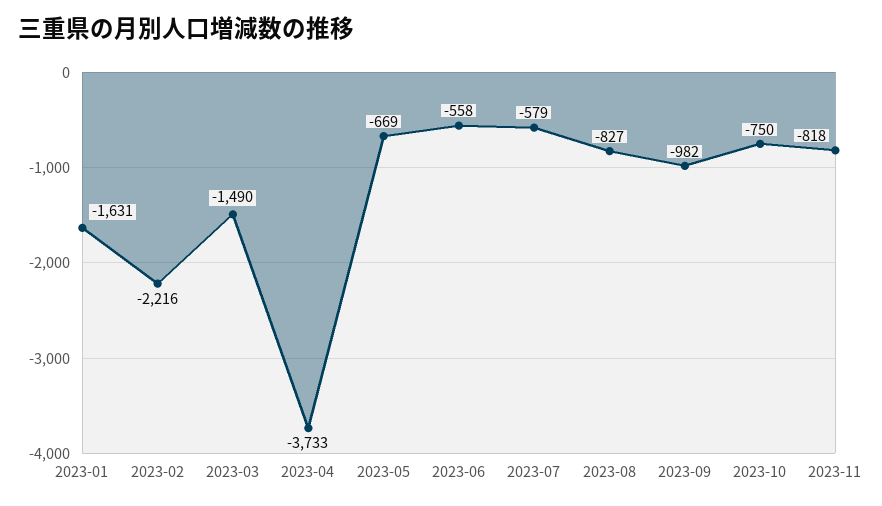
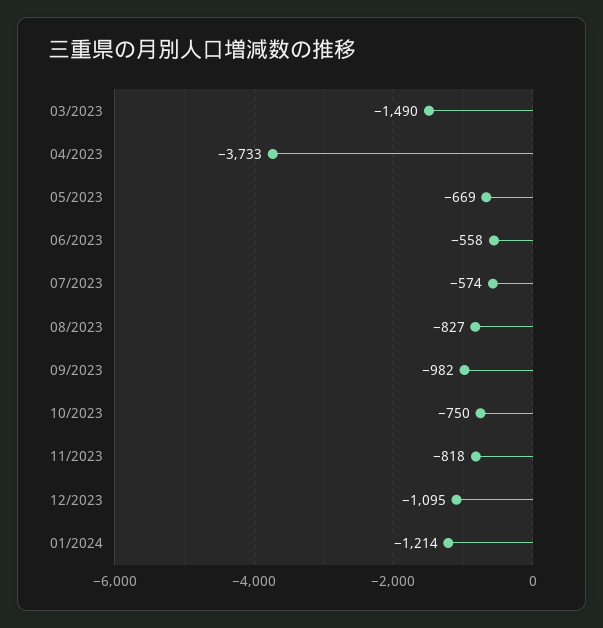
2023-01: -1631 -> none
2023-02: -2216 -> none
2023-07: -579 -> -574
12/2023: none -> -1095
01/2024: none -> -1214

